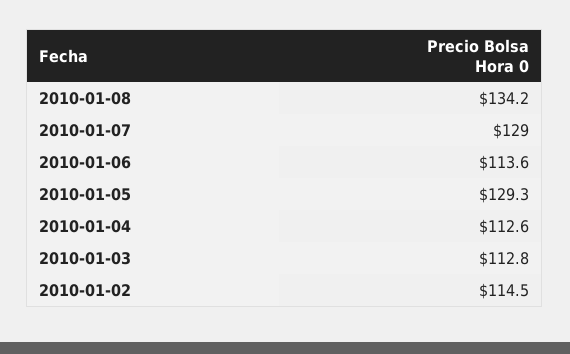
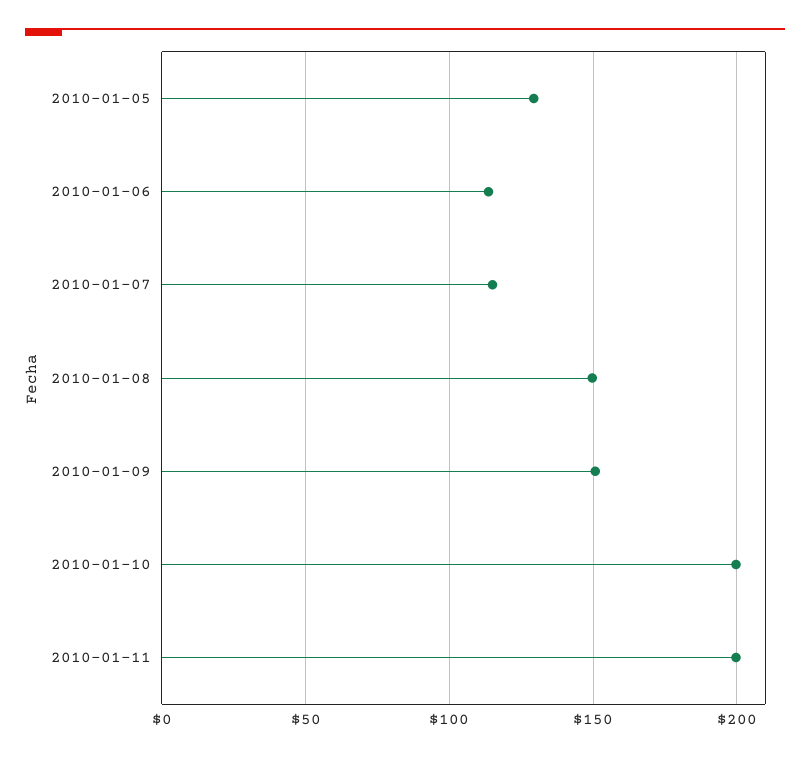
2010-01-08: 134.2 -> 150
2010-01-07: 129 -> 115
2010-01-04: 112.6 -> none
2010-01-03: 112.8 -> none
2010-01-02: 114.5 -> none
2010-01-09: none -> 150
2010-01-10: none -> 200
2010-01-11: none -> 200

